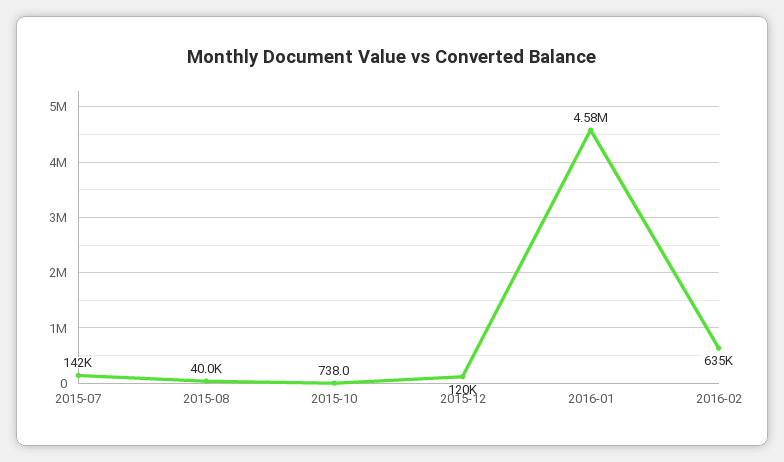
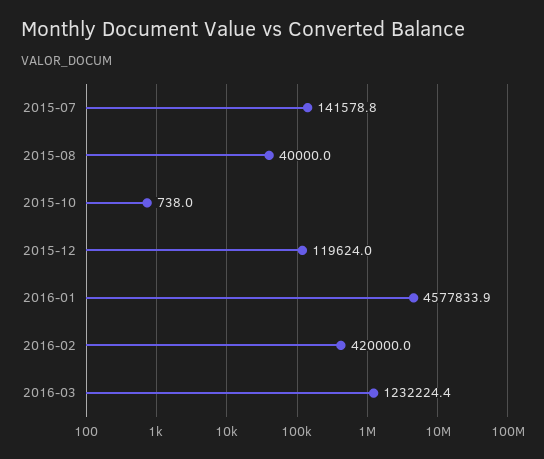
2016-02: 635000 -> 420000
2016-03: none -> 1232224.4

